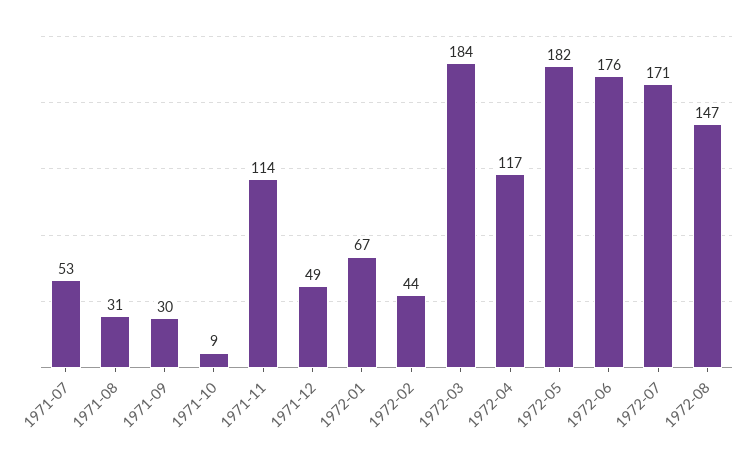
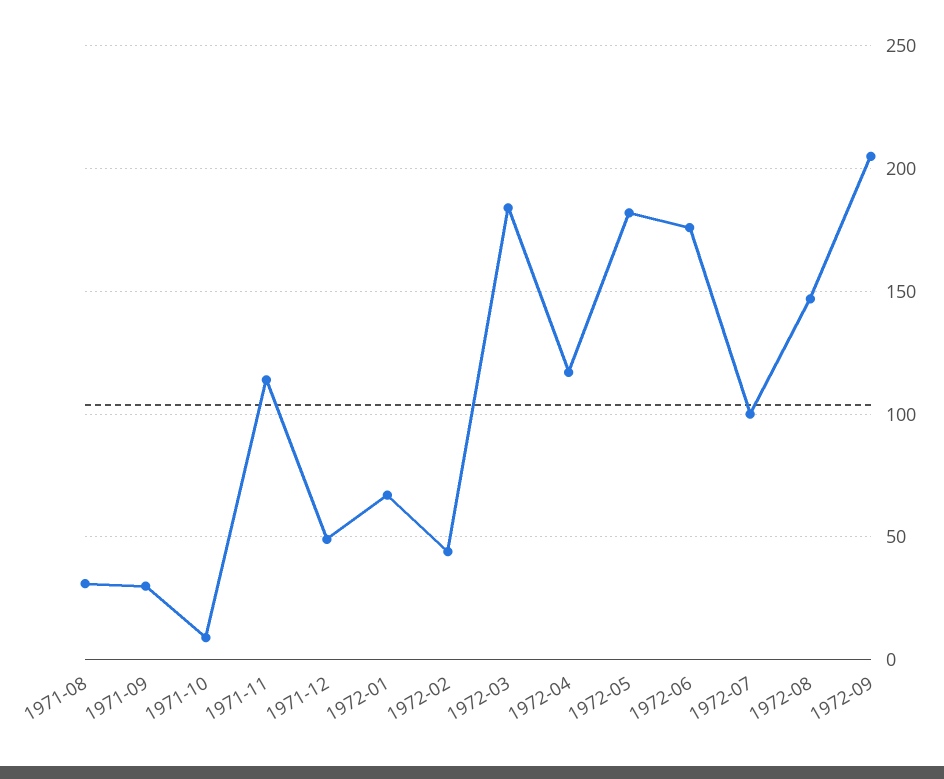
1971-07: 53 -> none
1972-07: 171 -> 100
1972-09: none -> 205

